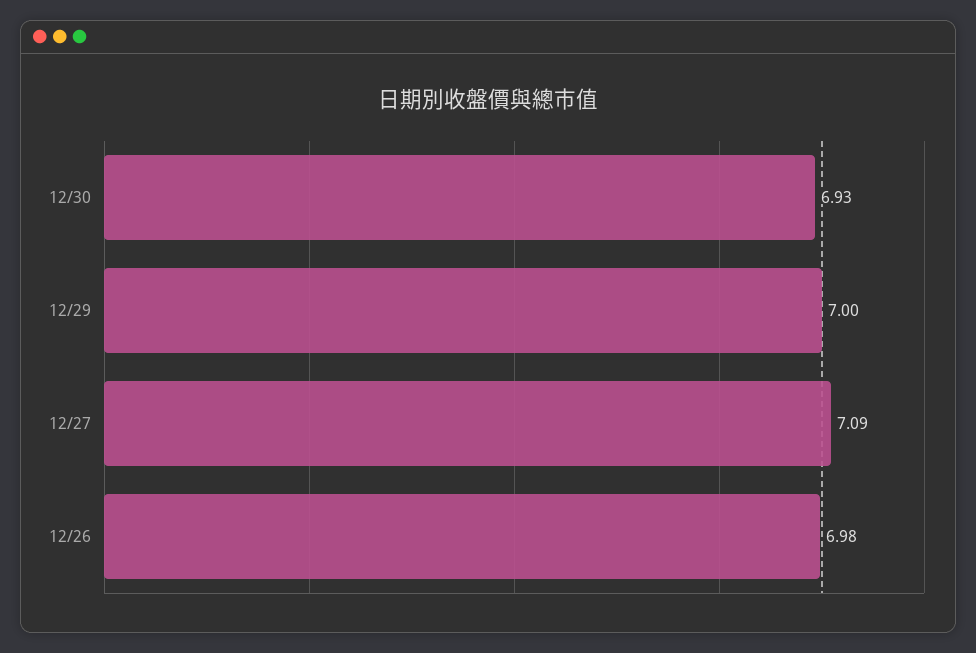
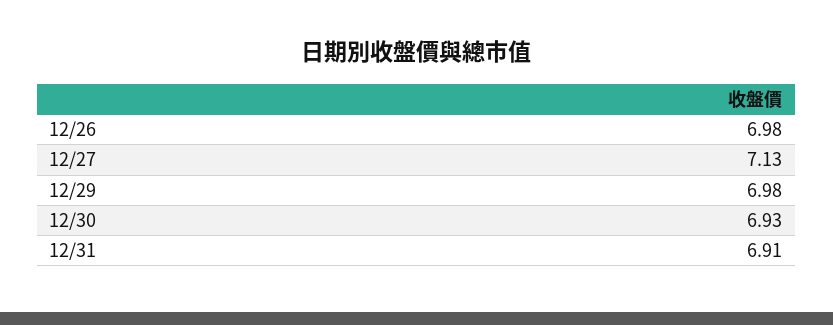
12/29: 7 -> 6.98
12/27: 7.09 -> 7.13
12/31: none -> 6.91

